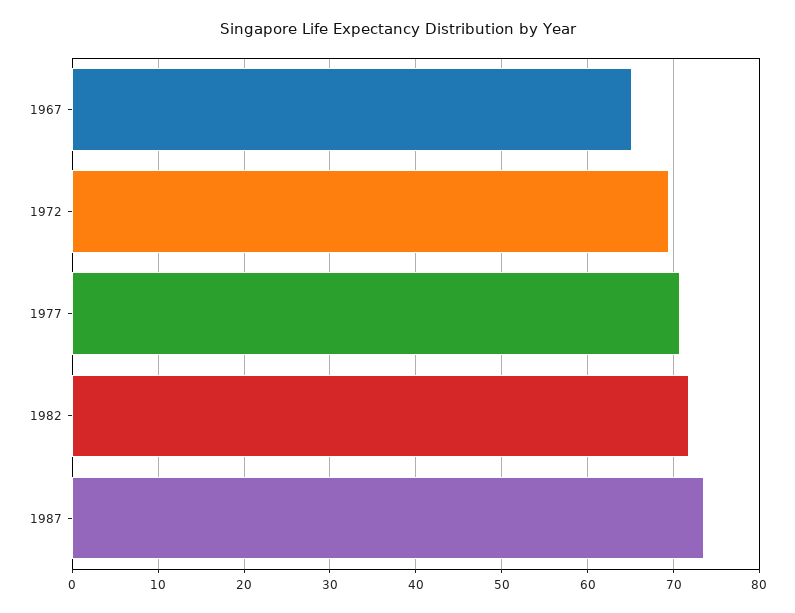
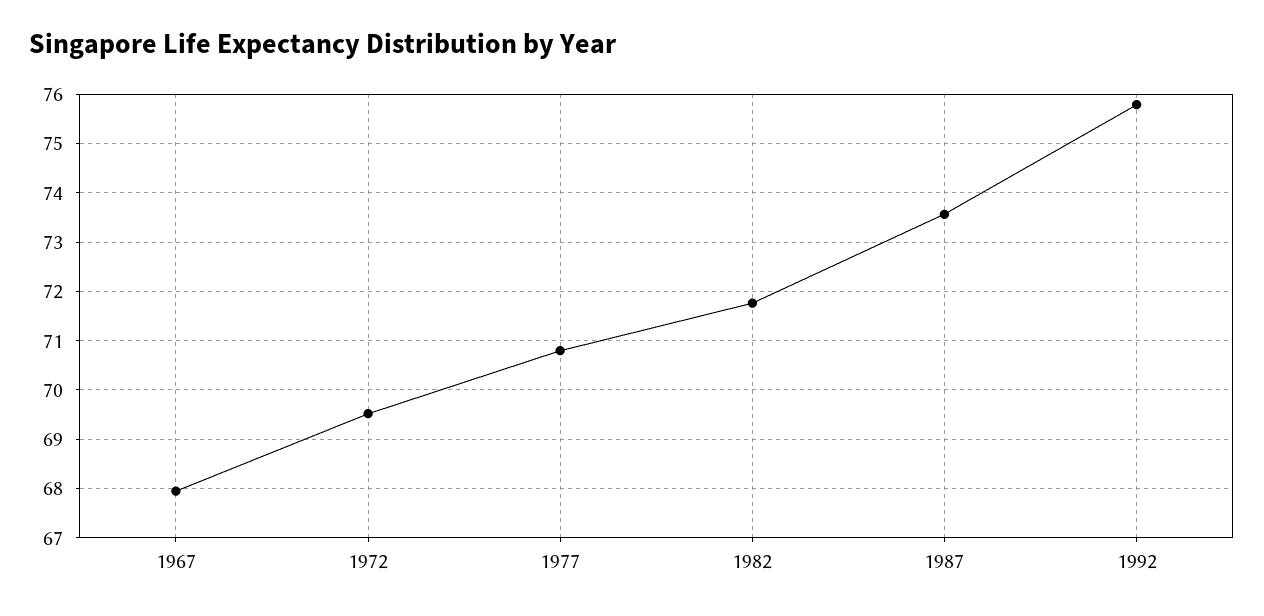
1967: 65 -> 68
1992: none -> 75.8

